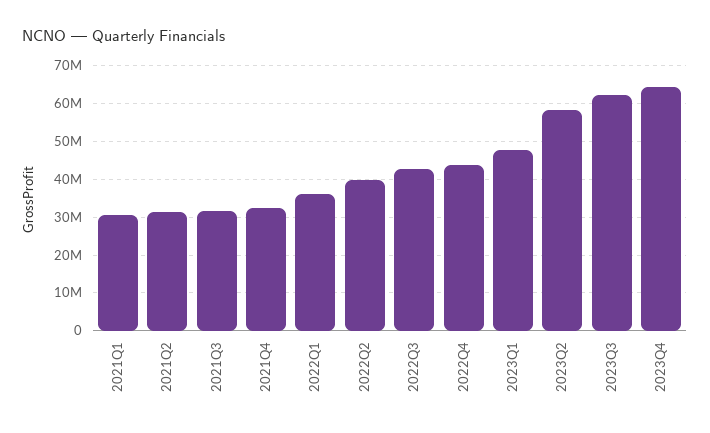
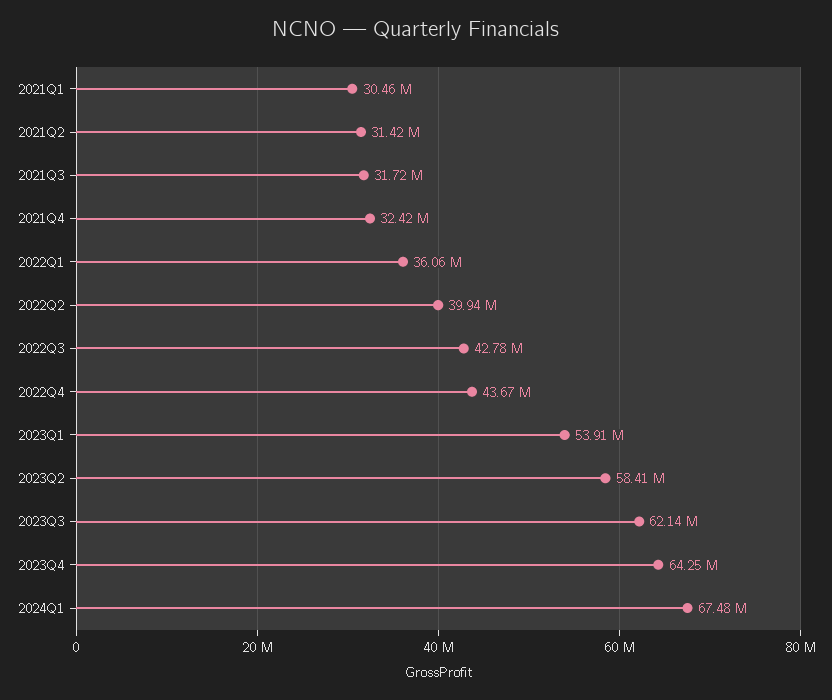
2023Q1: 48000000 -> 53910000
2024Q1: none -> 67480000

